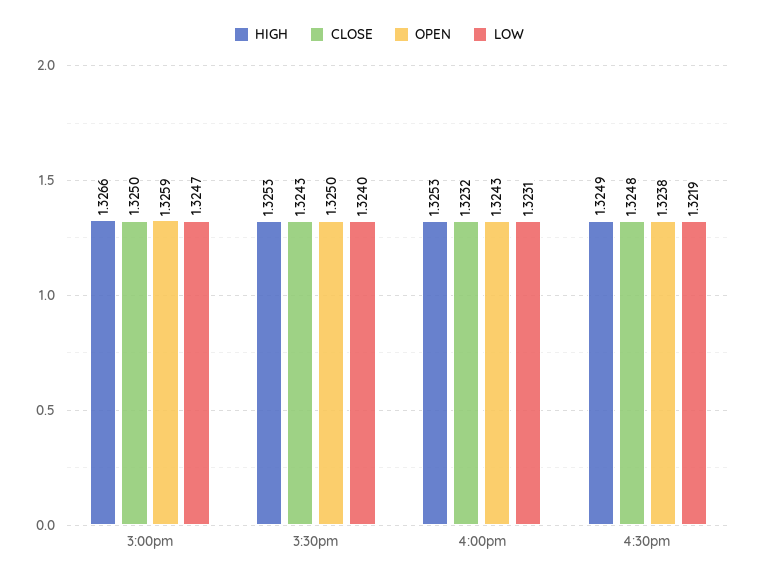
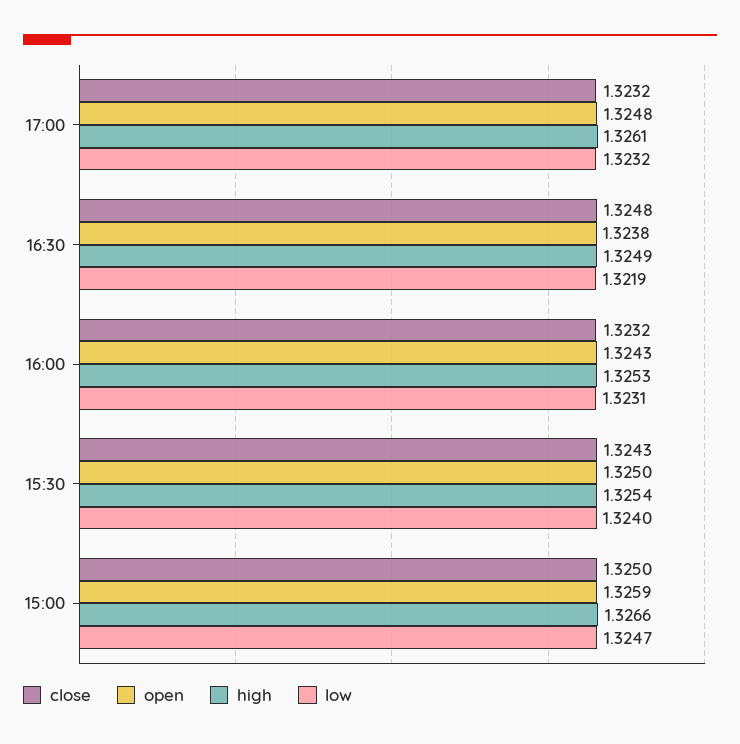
HIGH, 3:30pm: 1.3253 -> 1.3254
CLOSE, 17:00: none -> 1.3232
OPEN, 17:00: none -> 1.3248
HIGH, 17:00: none -> 1.3261
LOW, 17:00: none -> 1.3232

